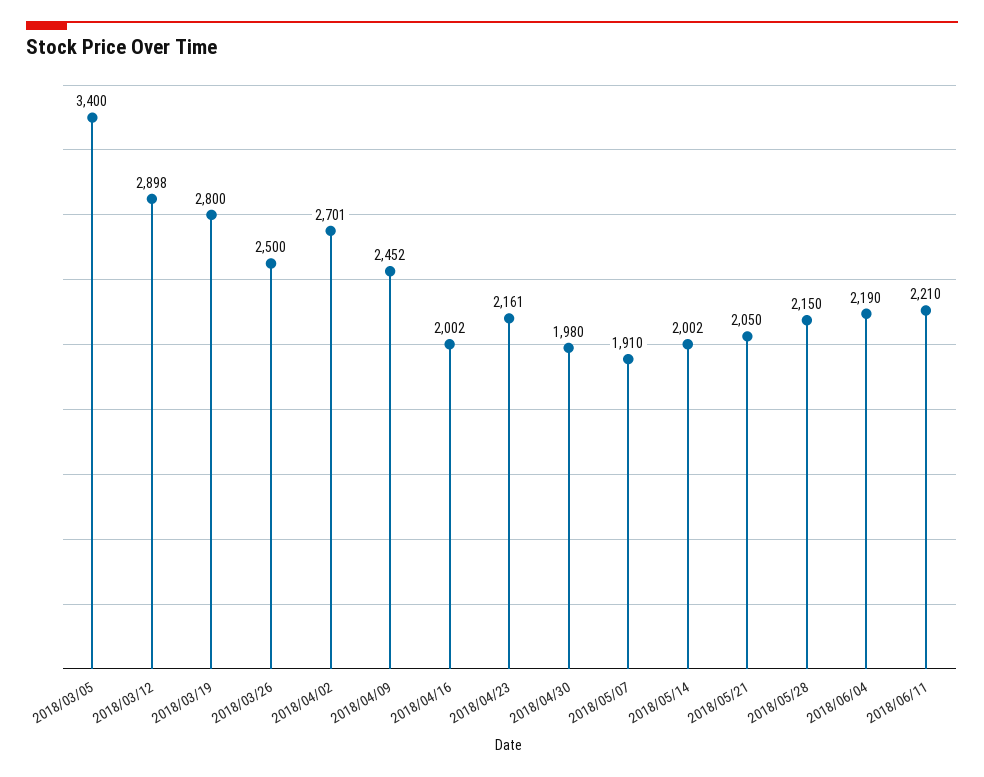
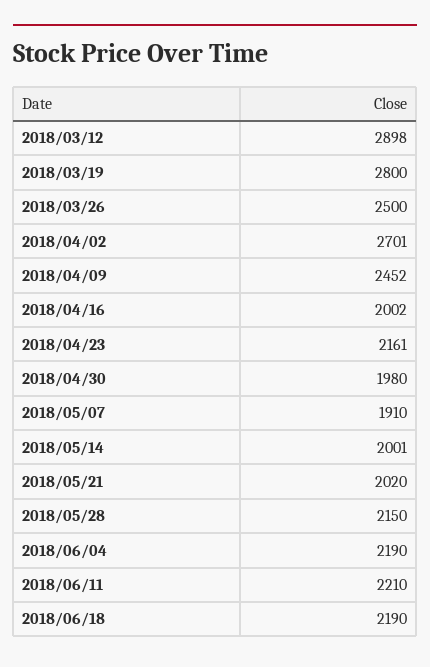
2018/03/05: 3400 -> none
2018/05/14: 2002 -> 2001
2018/05/21: 2050 -> 2020
2018/06/18: none -> 2190

